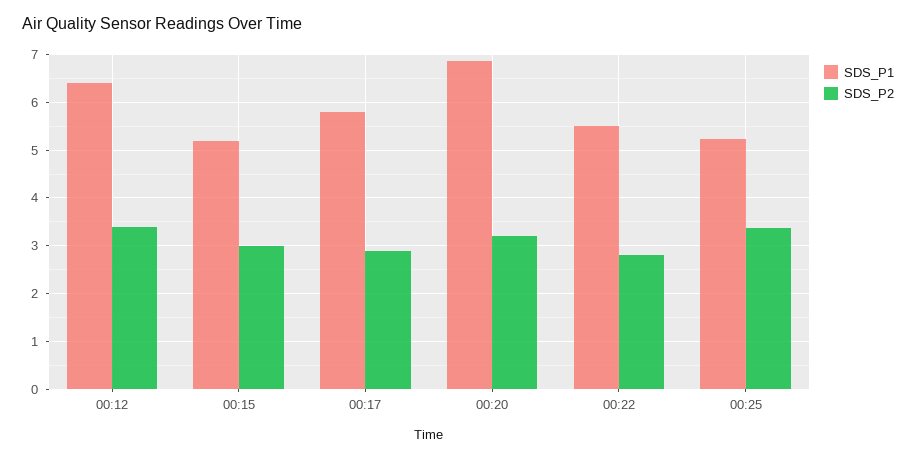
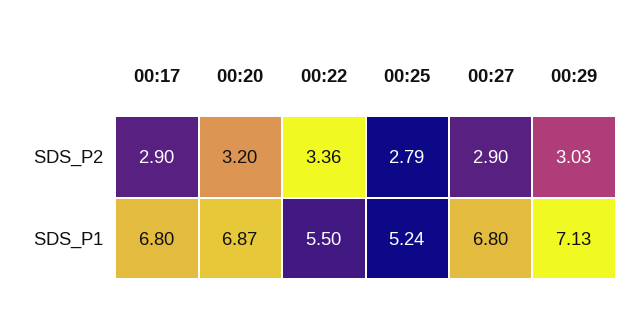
SDS_P1, 00:12: 6.4 -> none
SDS_P2, 00:12: 3.4 -> none
SDS_P1, 00:15: 5.2 -> none
SDS_P2, 00:15: 3 -> none
SDS_P1, 00:17: 5.8 -> 6.8
SDS_P2, 00:22: 2.8 -> 3.36
SDS_P2, 00:25: 3.4 -> 2.79
SDS_P2, 00:27: none -> 2.9
SDS_P2, 00:29: none -> 3.03
SDS_P1, 00:27: none -> 6.8
SDS_P1, 00:29: none -> 7.13

